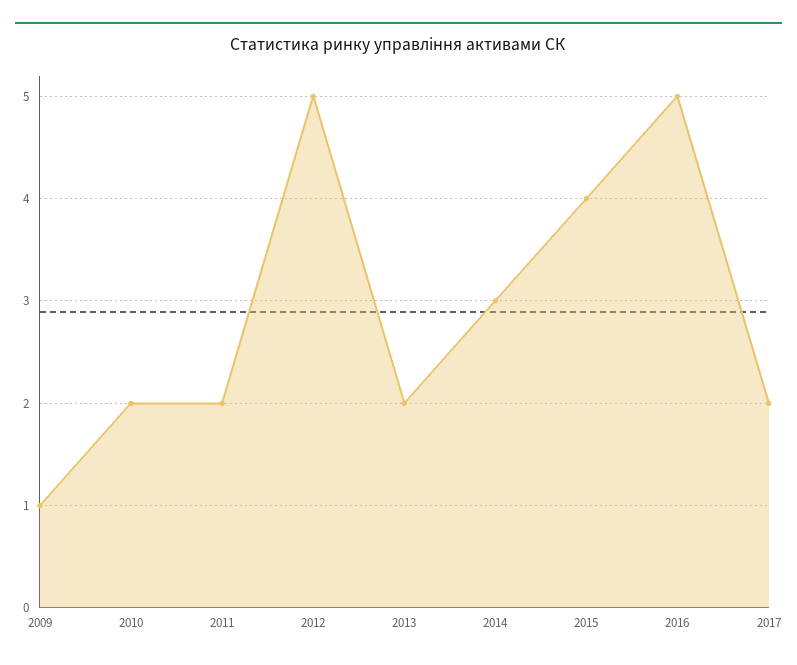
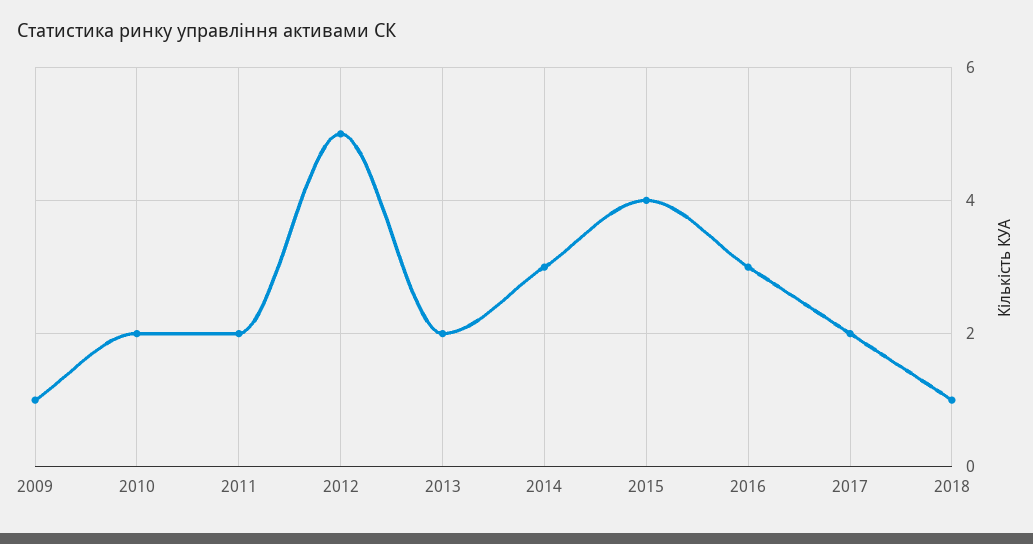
2016: 5 -> 3
2018: none -> 1

